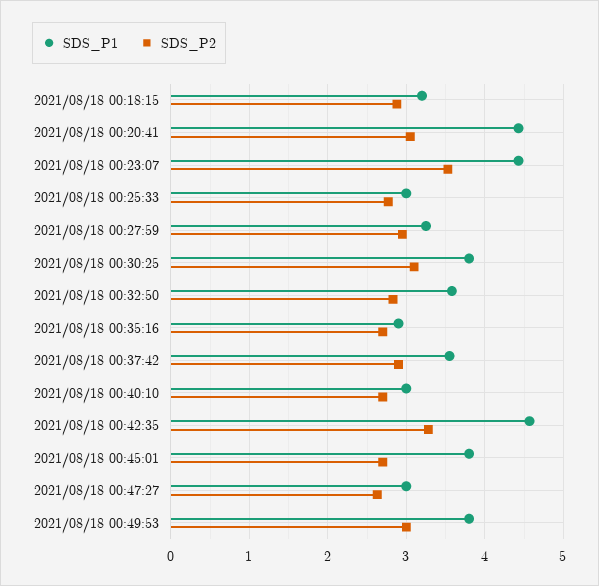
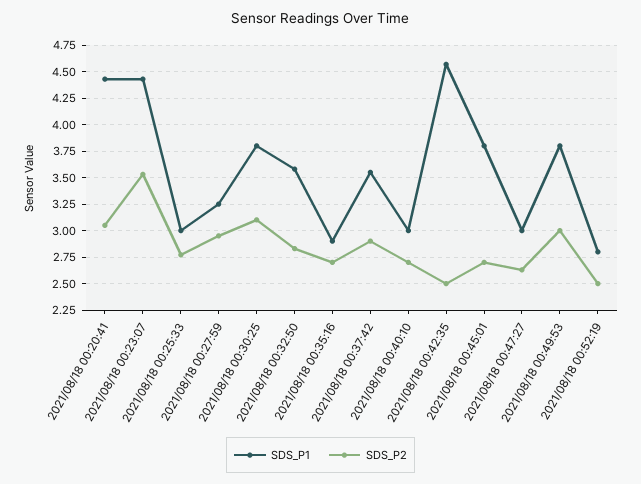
SDS_P1, 2021/08/18 00:18:15: 3.2 -> none
SDS_P2, 2021/08/18 00:18:15: 2.9 -> none
SDS_P2, 2021/08/18 00:42:35: 3.3 -> 2.5
SDS_P1, 2021/08/18 00:52:19: none -> 2.75
SDS_P2, 2021/08/18 00:52:19: none -> 2.5

